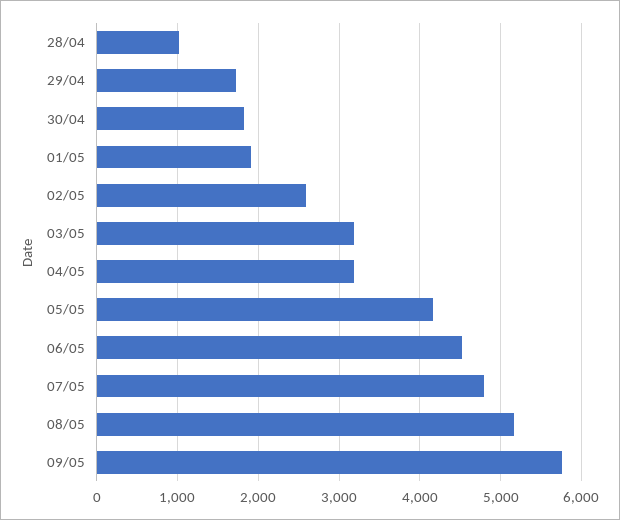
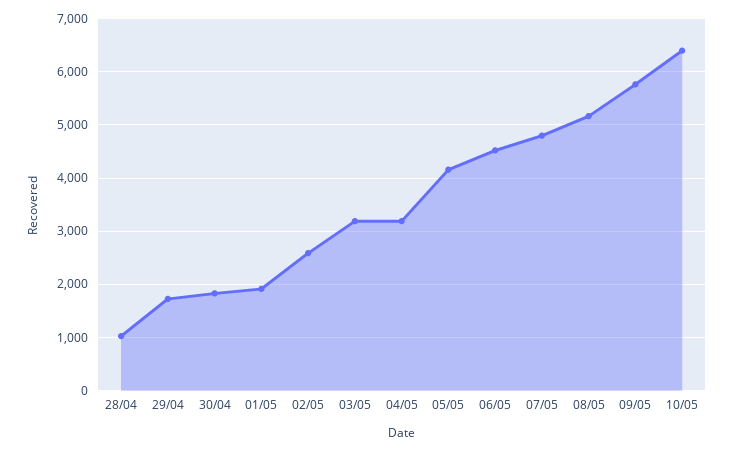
10/05: none -> 6400

